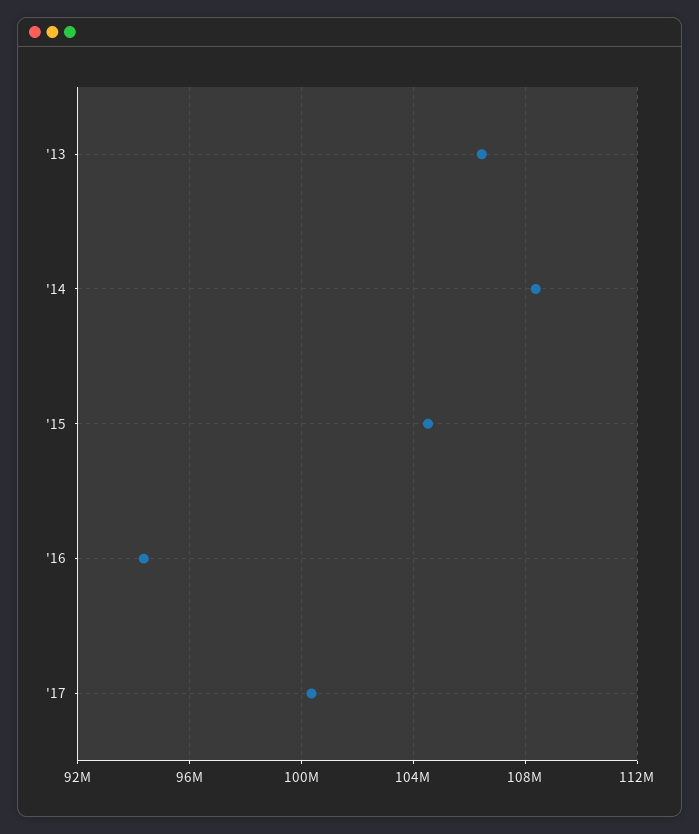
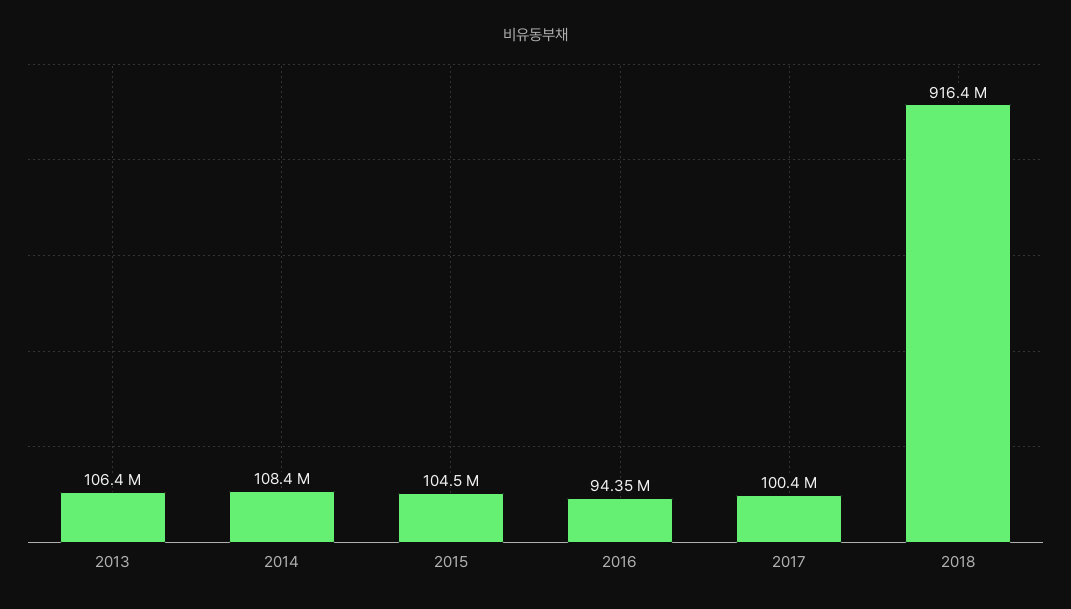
2018: none -> 916400000

